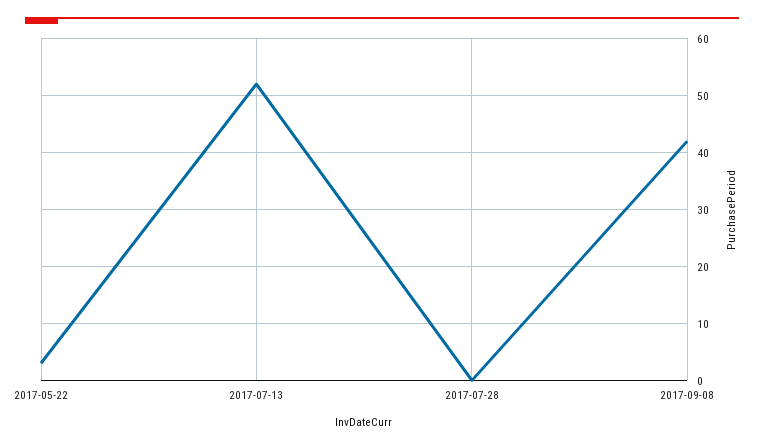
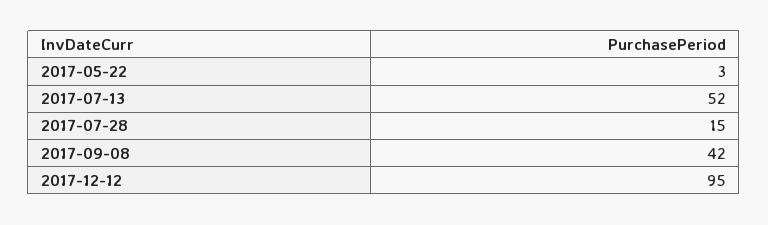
2017-07-28: 0 -> 15
2017-12-12: none -> 95

